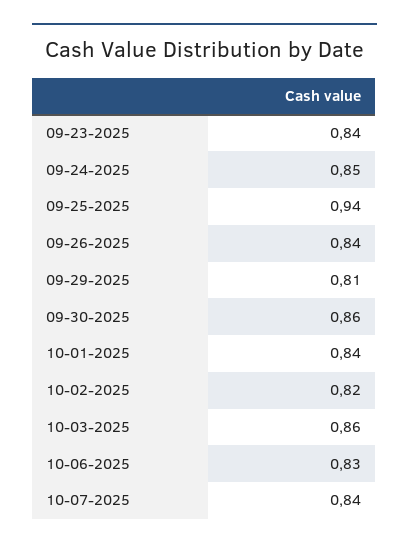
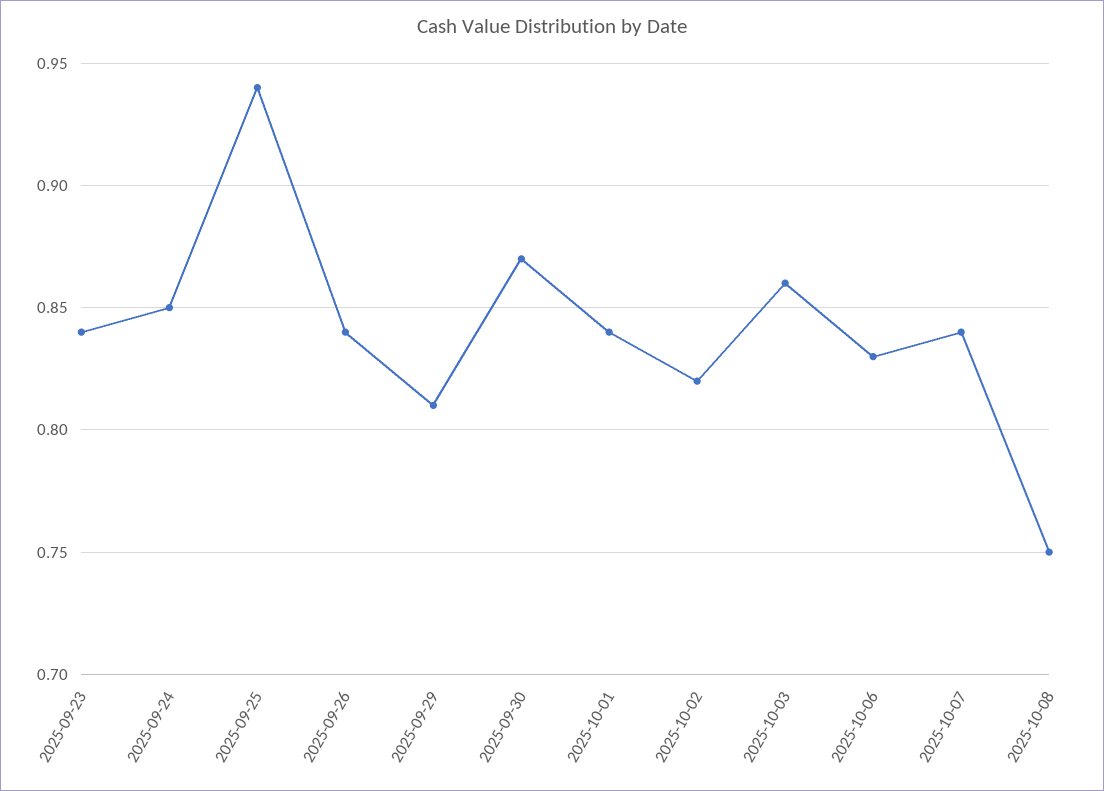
09-30-2025: 0.86 -> 0.87
2025-10-08: none -> 0.75

